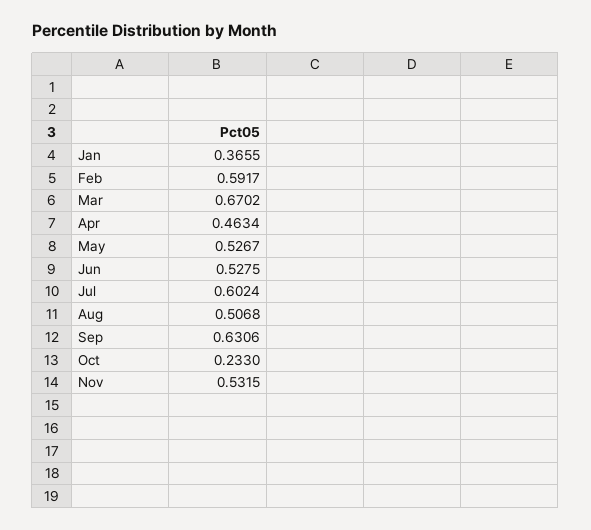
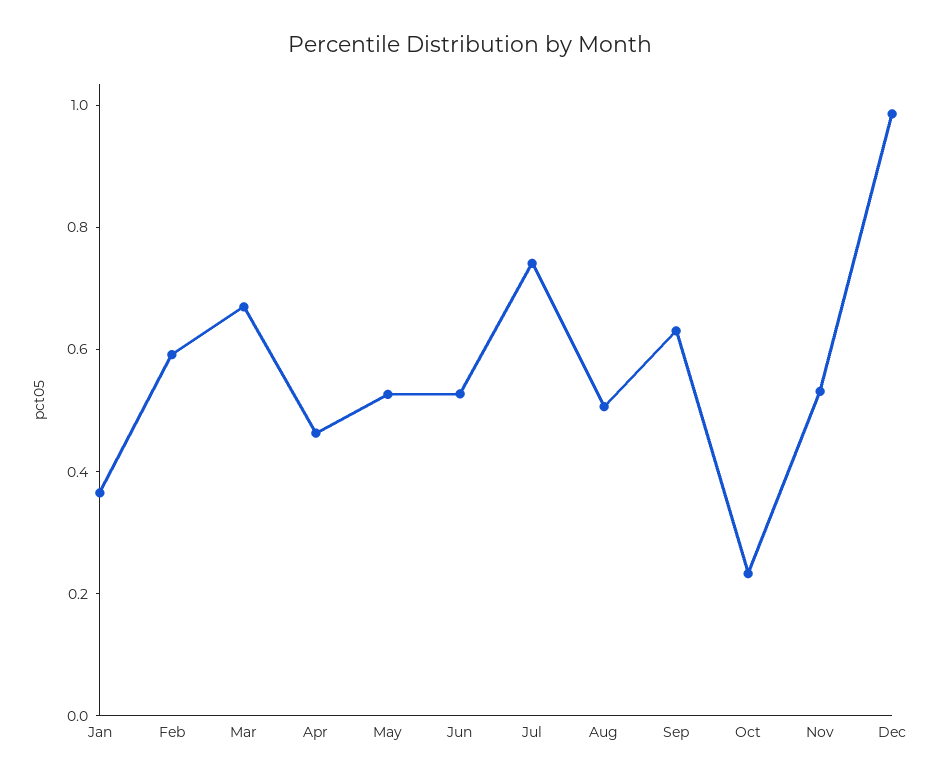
Jul: 0.6024 -> 0.75
Dec: none -> 1

